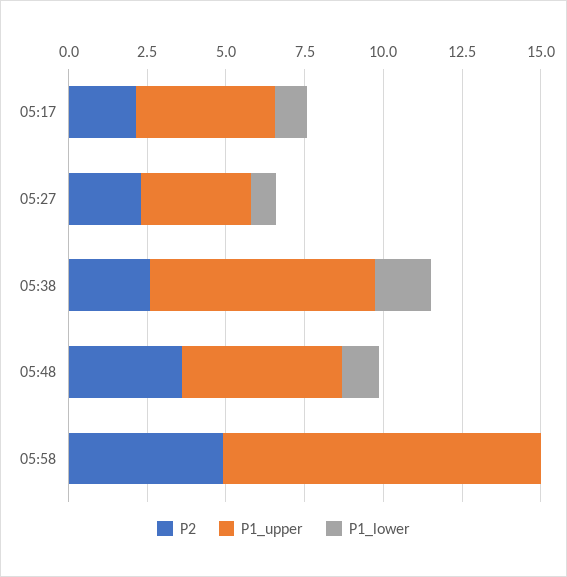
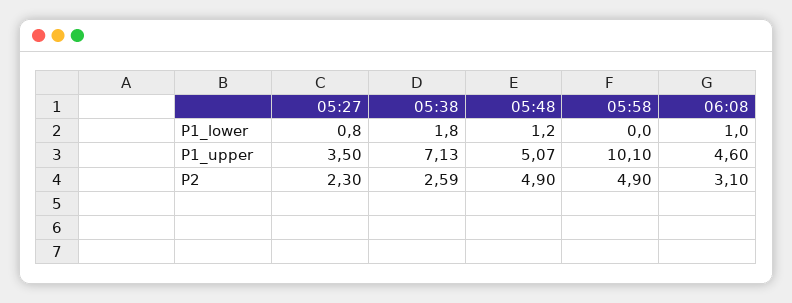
P2, 05:17: 2 -> none
P1_upper, 05:17: 4.5 -> none
P1_lower, 05:17: 1 -> none
P2, 05:48: 3.5 -> 4.9
P1_lower, 06:08: none -> 1
P1_upper, 06:08: none -> 4.6
P2, 06:08: none -> 3.1

